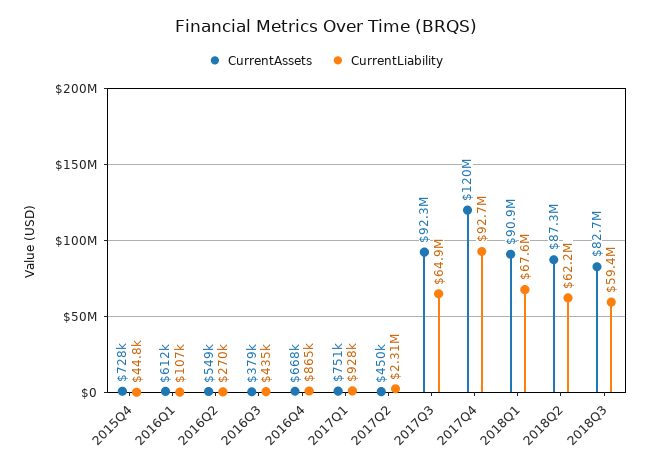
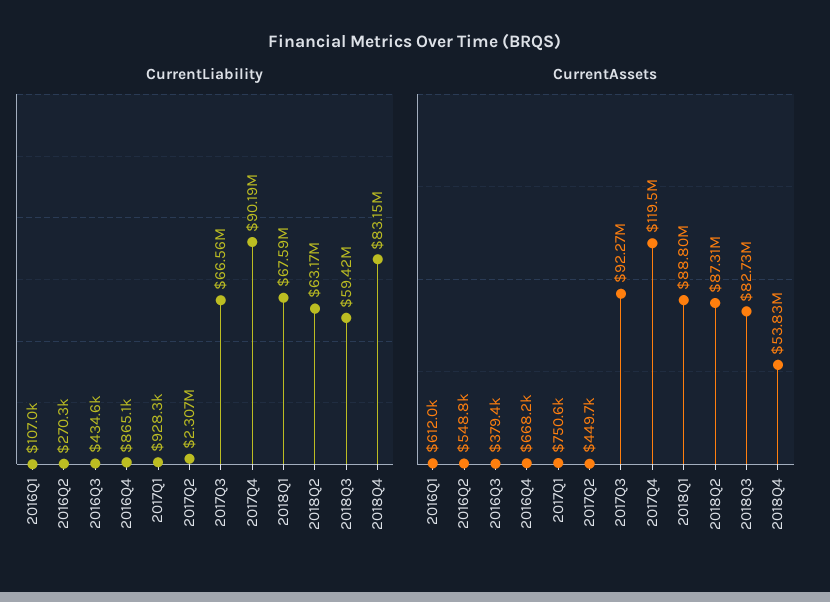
CurrentAssets, 2015Q4: 728000 -> none
CurrentLiability, 2015Q4: 44800 -> none
CurrentLiability, 2017Q3: 64900000 -> 66560000
CurrentLiability, 2017Q4: 92700000 -> 90190000
CurrentAssets, 2018Q1: 90900000 -> 88800000
CurrentLiability, 2018Q2: 62200000 -> 63170000
CurrentLiability, 2018Q4: none -> 83150000
CurrentAssets, 2018Q4: none -> 53830000

